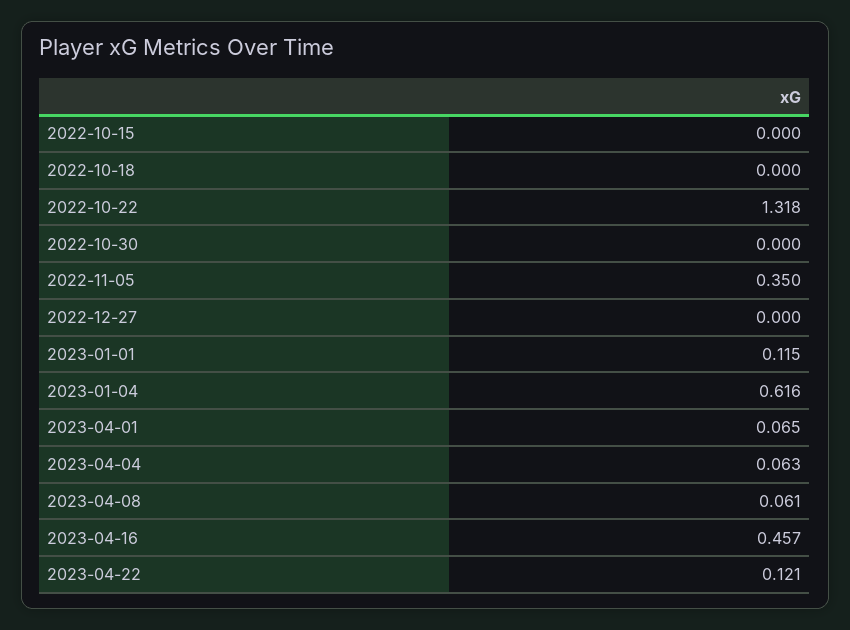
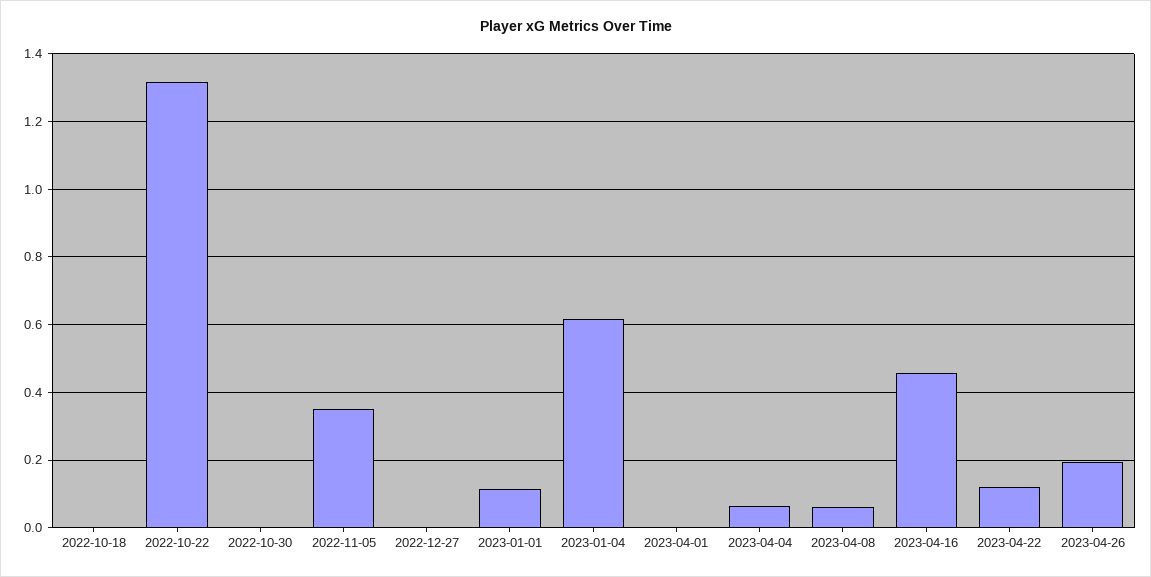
2022-10-15: 0 -> none
2023-04-01: 0.065 -> 0
2023-04-26: none -> 0.2

